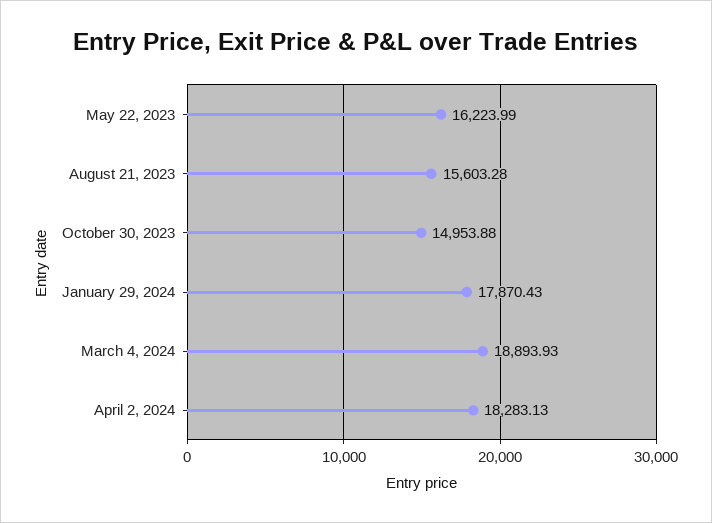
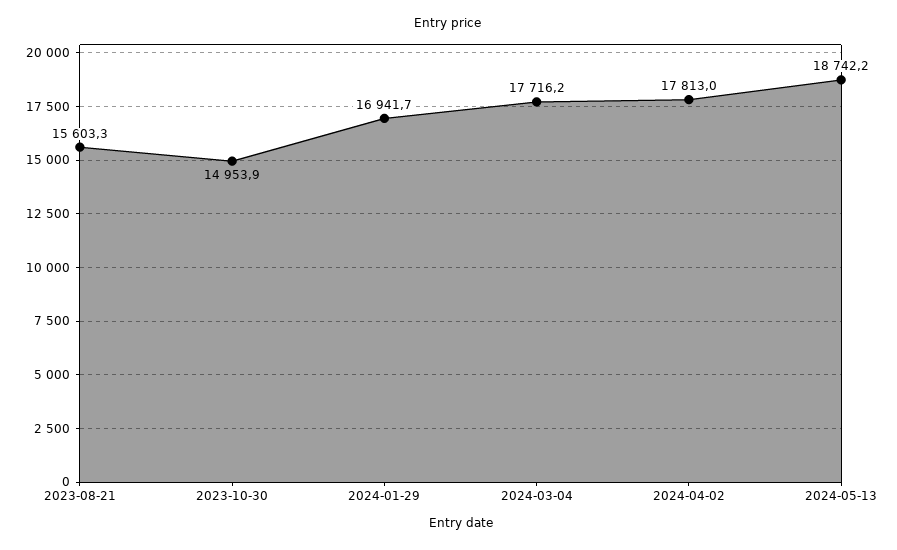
May 22, 2023: 16223.99 -> none
January 29, 2024: 17870.43 -> 16941.7
March 4, 2024: 18893.93 -> 17716.2
April 2, 2024: 18283.13 -> 17813
2024-05-13: none -> 18742.2

